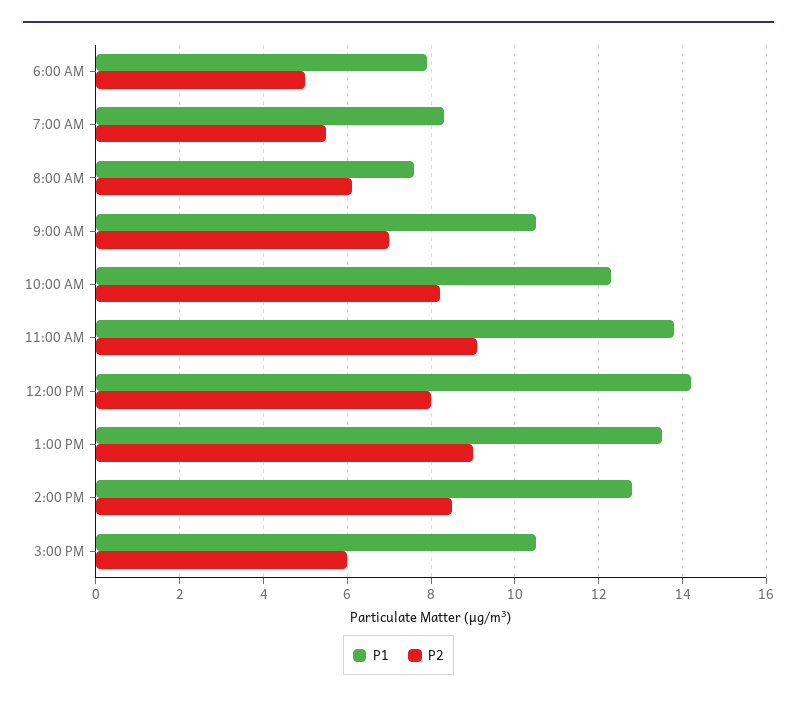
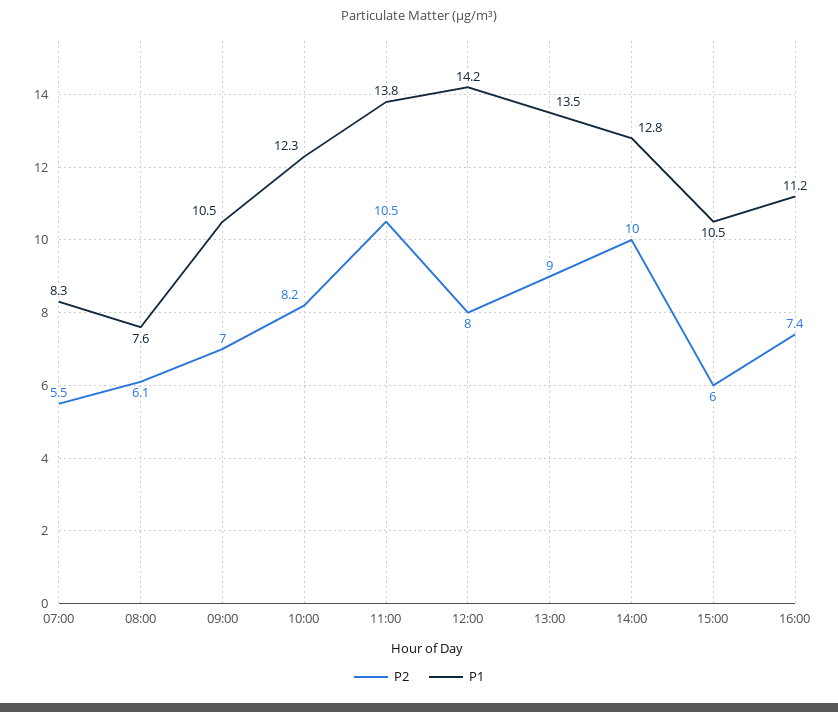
P1, 6:00 AM: 8 -> none
P2, 6:00 AM: 5 -> none
P2, 11:00 AM: 9 -> 10.5
P2, 2:00 PM: 8.5 -> 10
P2, 16:00: none -> 7.4
P1, 16:00: none -> 11.2

